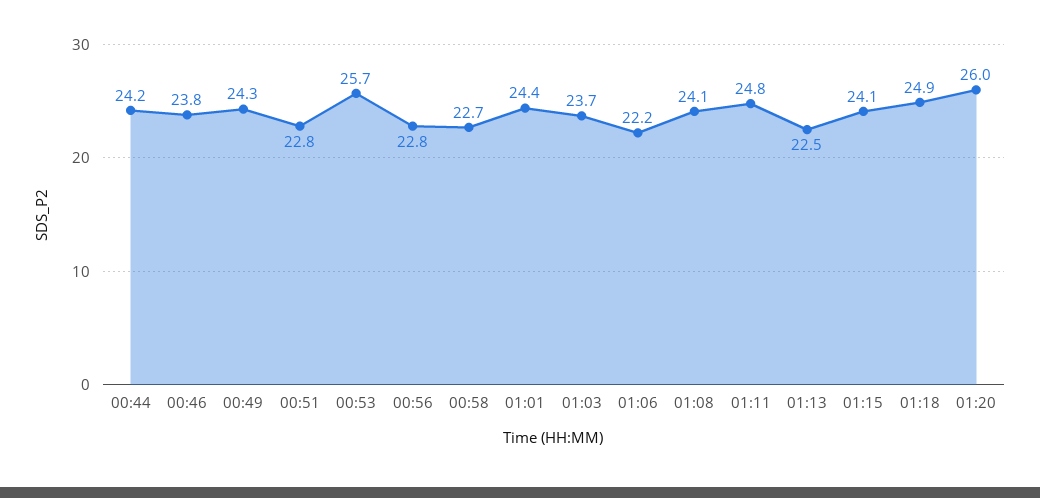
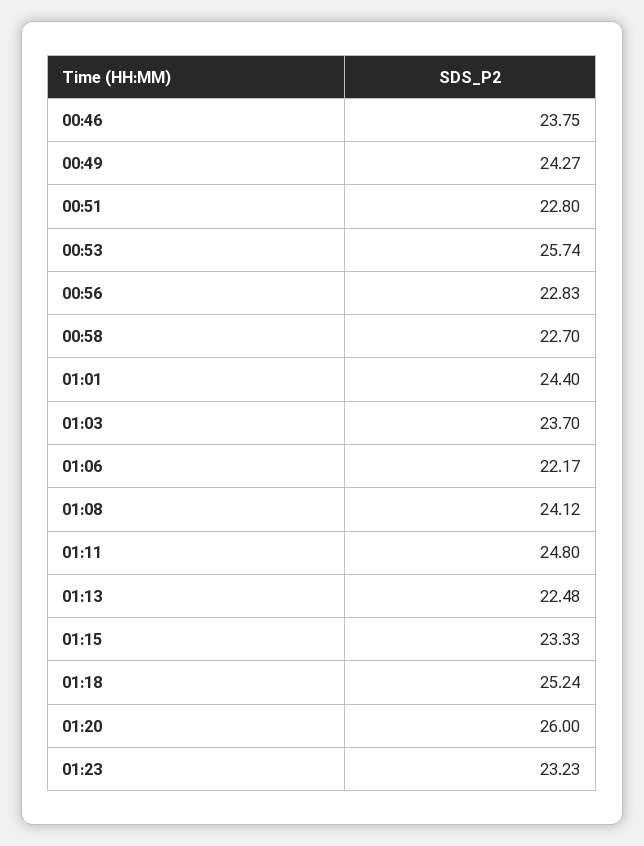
00:44: 24.2 -> none
01:15: 24.1 -> 23.33
01:18: 24.9 -> 25.24
01:23: none -> 23.23

